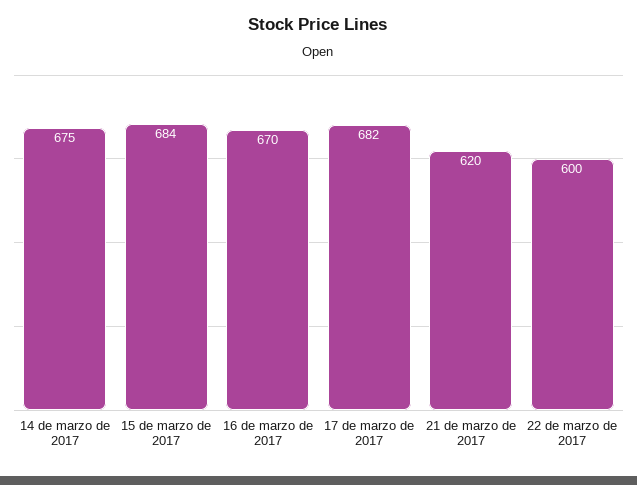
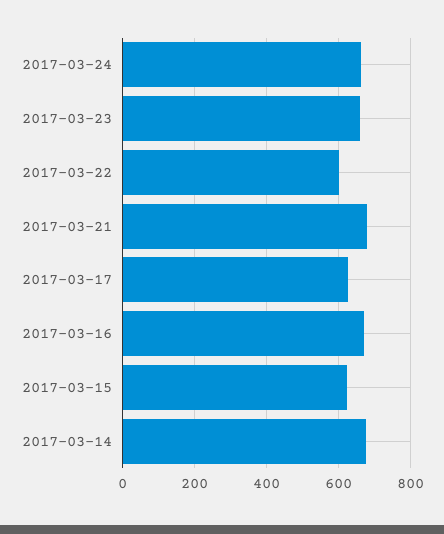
15 de marzo de 2017: 684 -> 620
17 de marzo de 2017: 682 -> 620
21 de marzo de 2017: 620 -> 680
2017-03-24: none -> 660
2017-03-23: none -> 660

